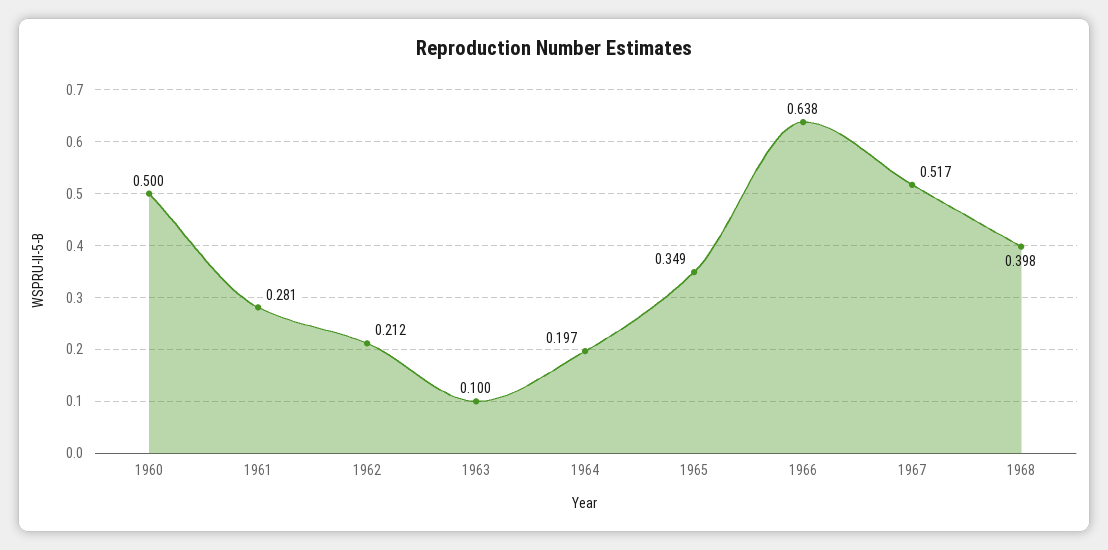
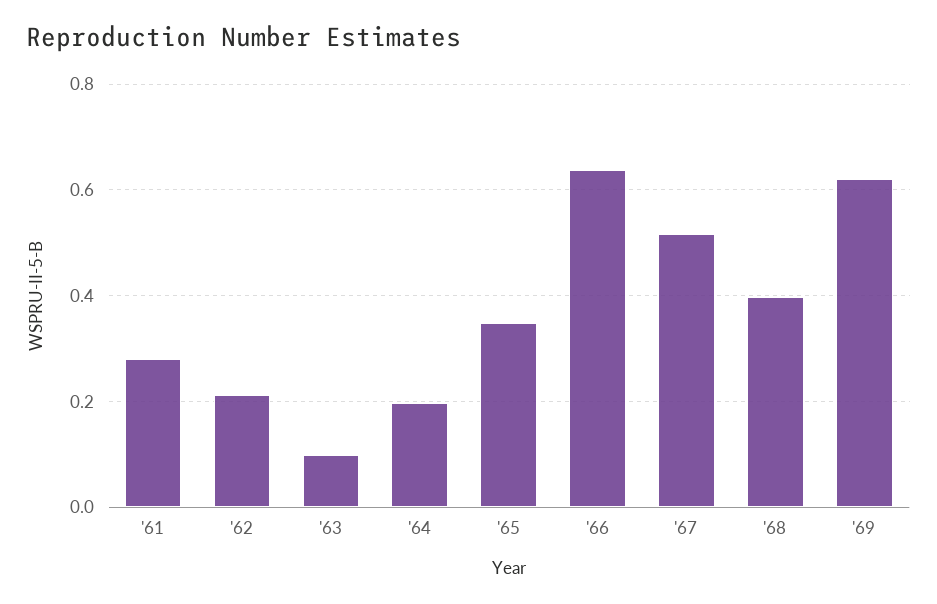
1960: 0.5 -> none
'69: none -> 0.62

